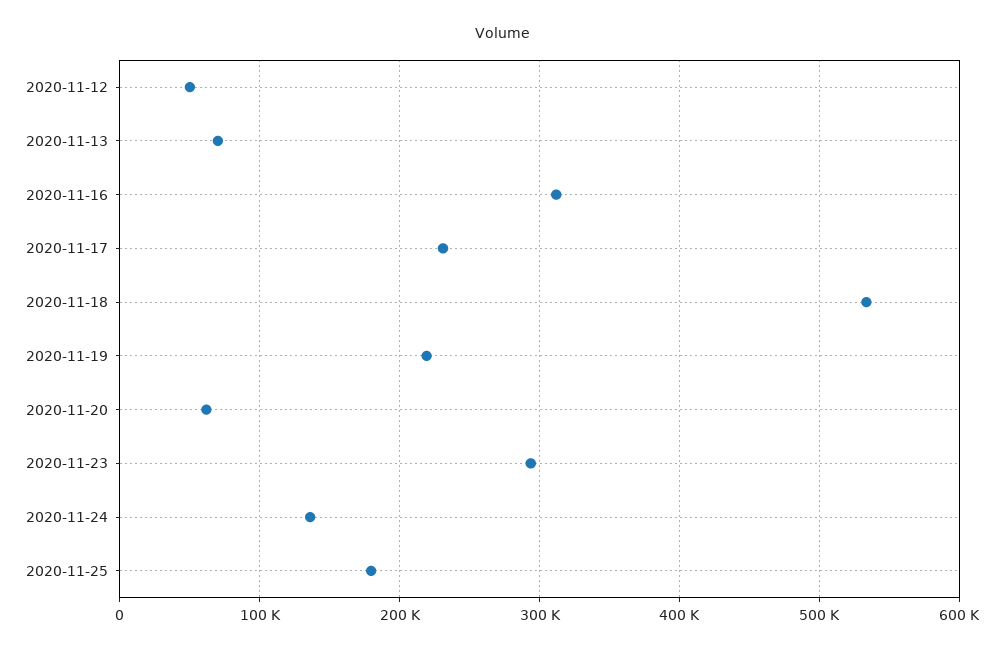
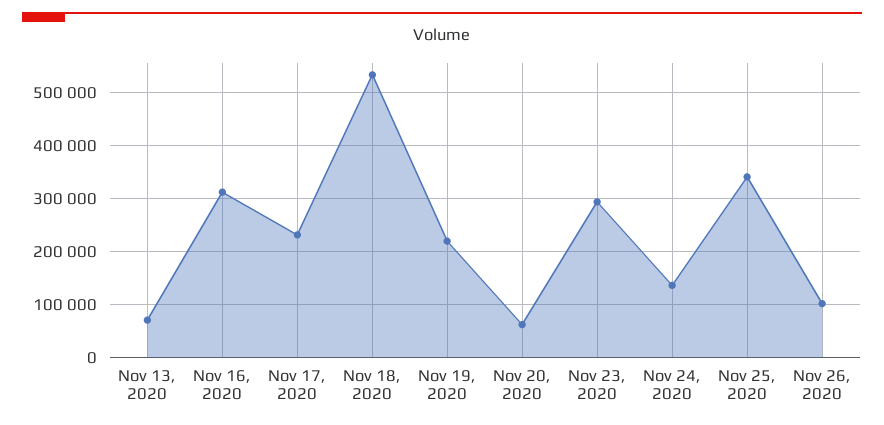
2020-11-12: 50000 -> none
2020-11-25: 180000 -> 340000
Nov 26, 2020: none -> 100000

